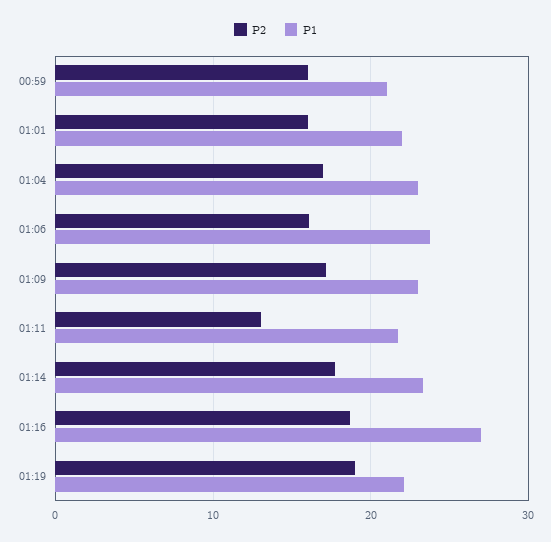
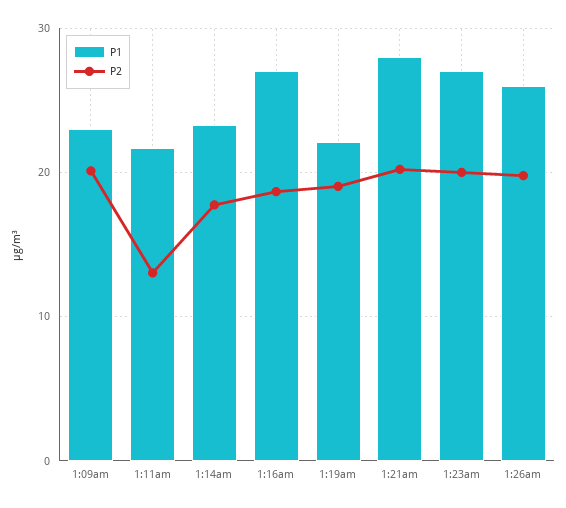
P2, 00:59: 16 -> none
P1, 00:59: 21 -> none
P2, 01:01: 16 -> none
P1, 01:01: 22 -> none
P2, 01:04: 17 -> none
P1, 01:04: 23 -> none
P2, 01:06: 16 -> none
P1, 01:06: 24 -> none
P2, 01:09: 17 -> 20
P1, 1:21am: none -> 28
P2, 1:21am: none -> 20
P1, 1:23am: none -> 27
P2, 1:23am: none -> 20
P1, 1:26am: none -> 26
P2, 1:26am: none -> 20

